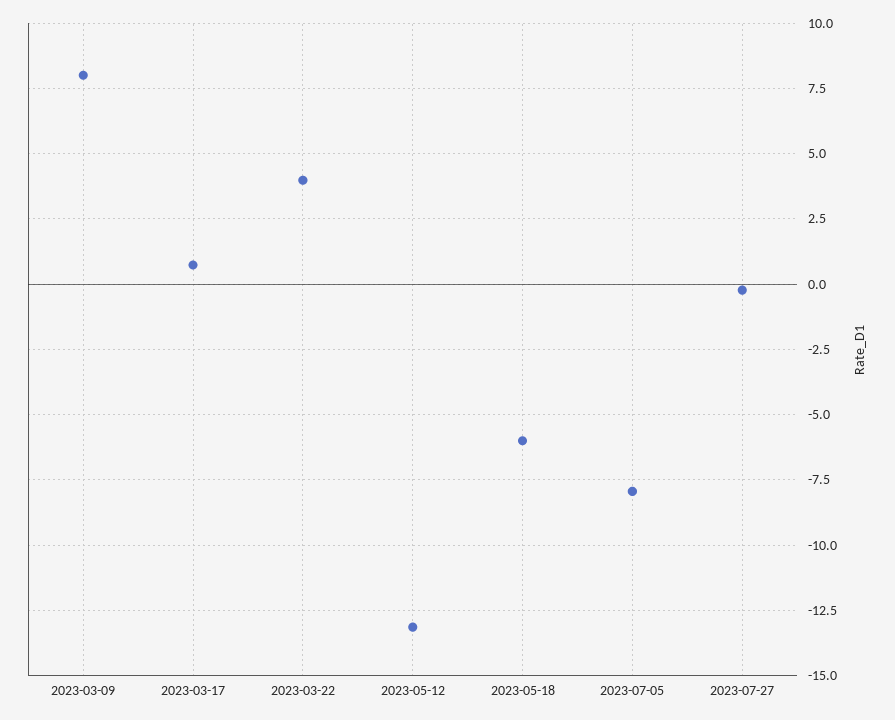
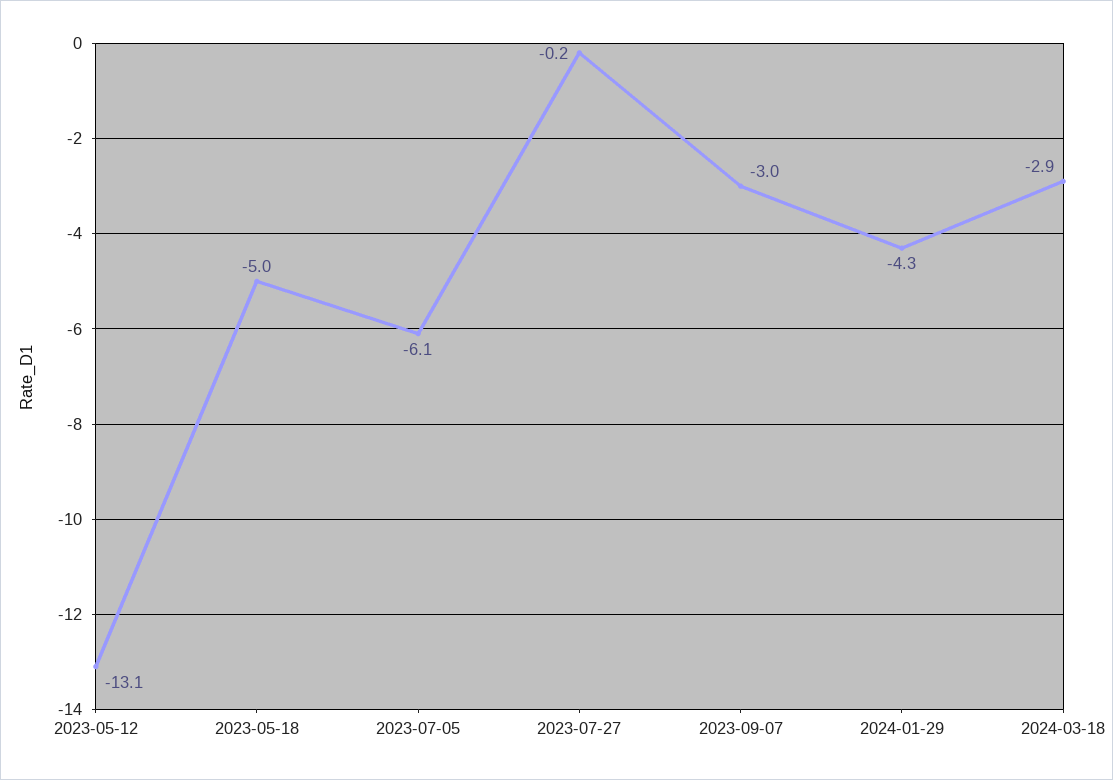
2023-03-09: 8 -> none
2023-03-17: 0.75 -> none
2023-03-22: 4 -> none
2023-05-18: -6 -> -5
2023-07-05: -8 -> -6.1
2023-09-07: none -> -3
2024-01-29: none -> -4.3
2024-03-18: none -> -2.9

